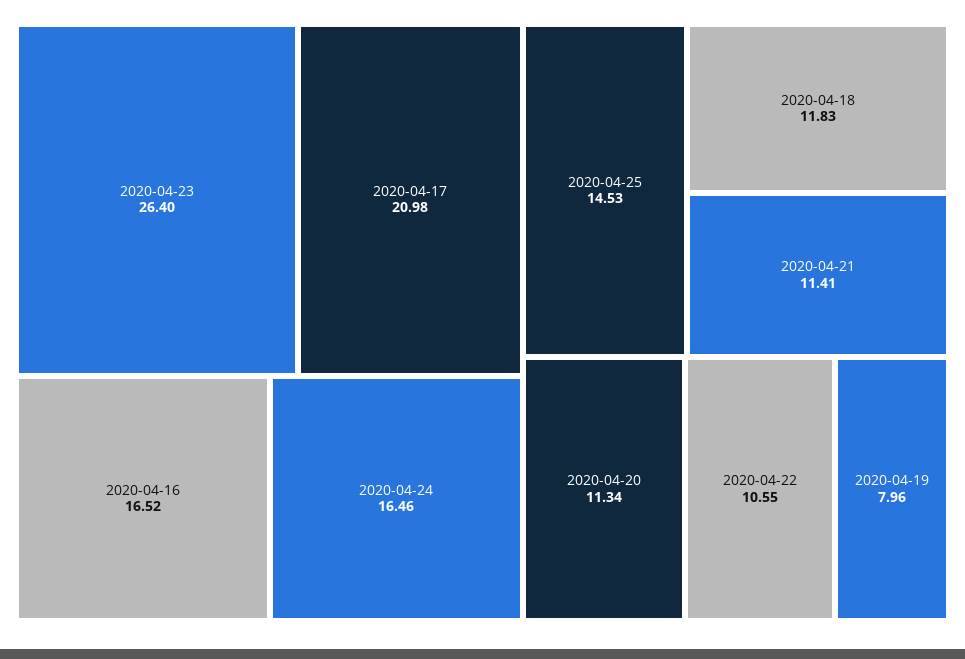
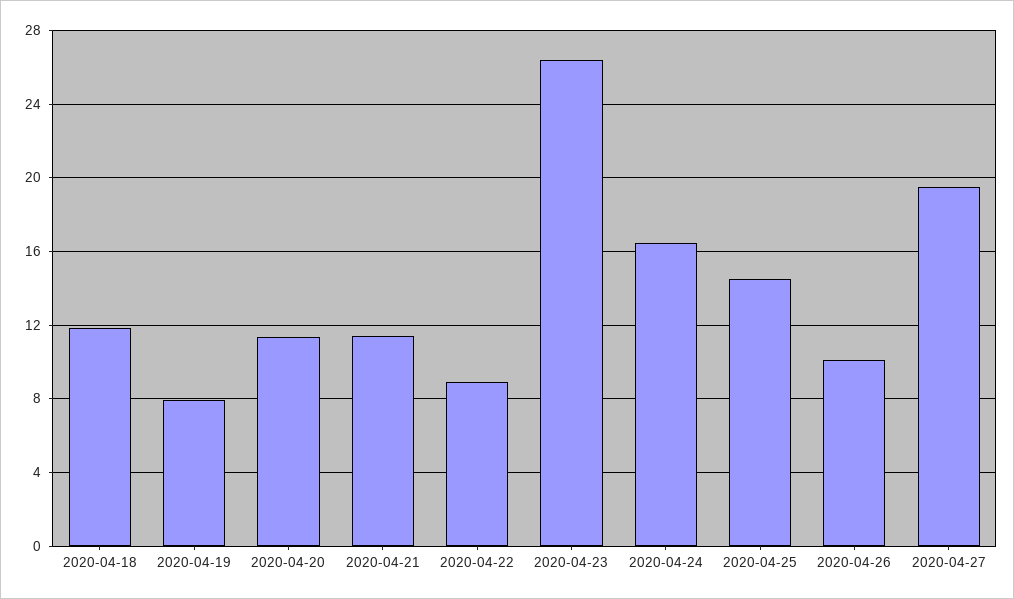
2020-04-17: 20.98 -> none
2020-04-16: 16.52 -> none
2020-04-22: 10.55 -> 9
2020-04-26: none -> 10
2020-04-27: none -> 19.5

